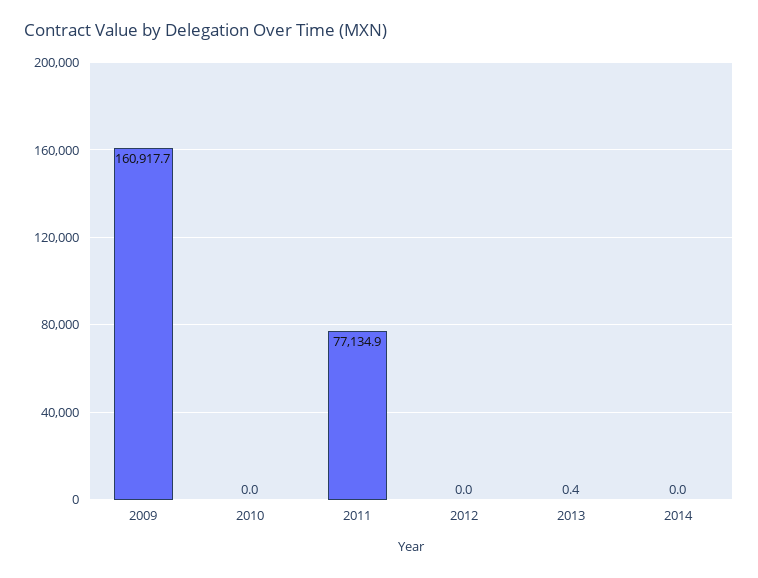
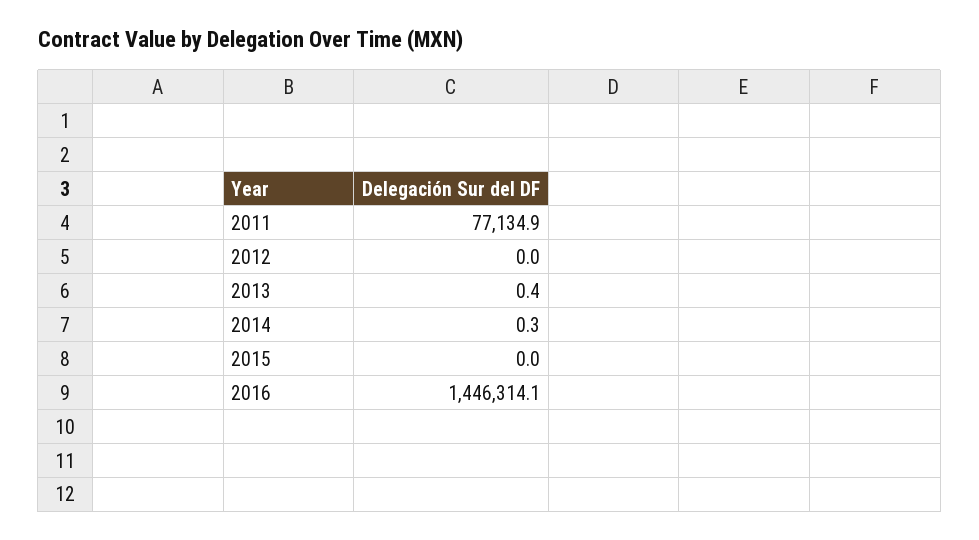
2009: 160917.7 -> none
2010: 0 -> none
2014: 0 -> 0.3
2015: none -> 0
2016: none -> 1446314.1

